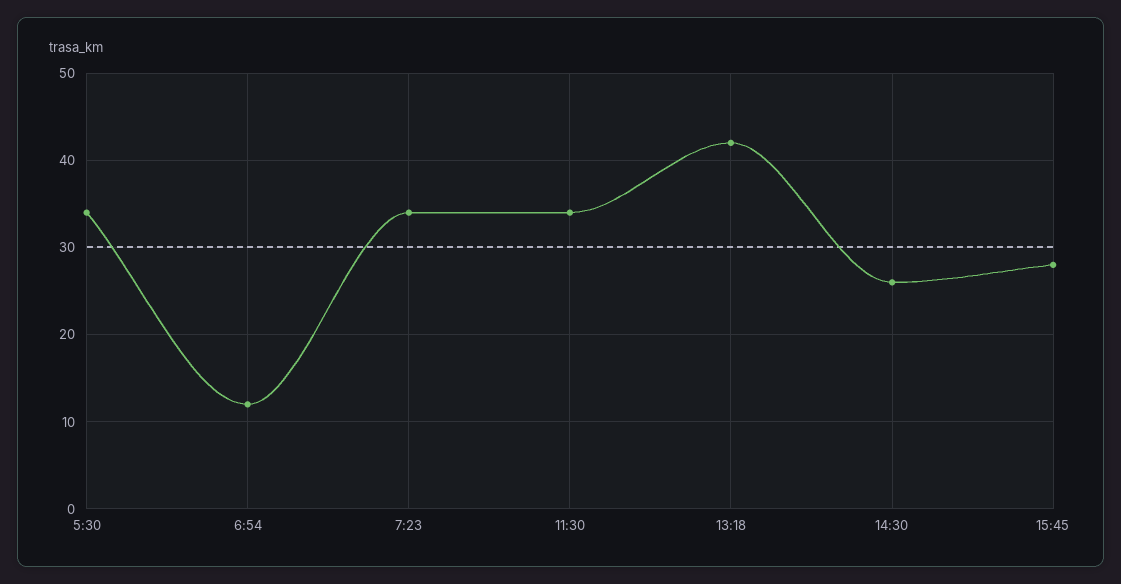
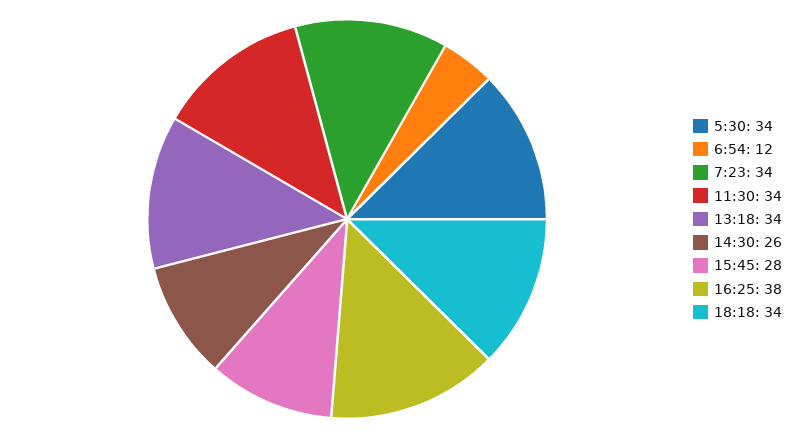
13:18: 42 -> 34
16:25: none -> 38
18:18: none -> 34

